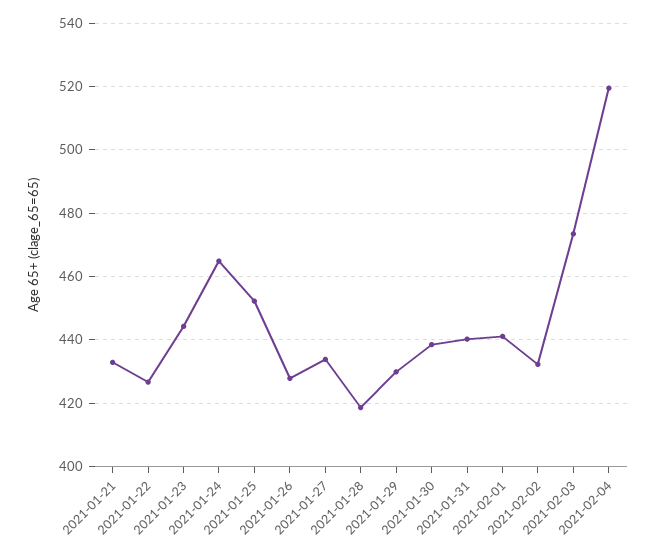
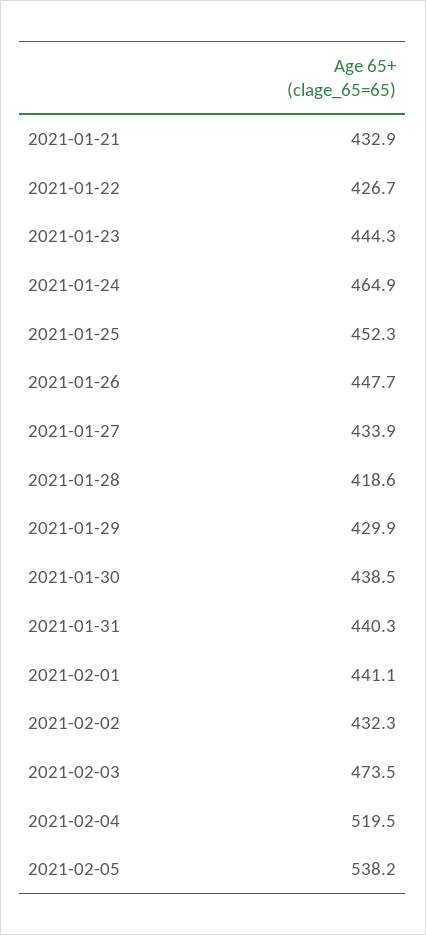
2021-01-26: 428 -> 447.7
2021-02-05: none -> 538.2

